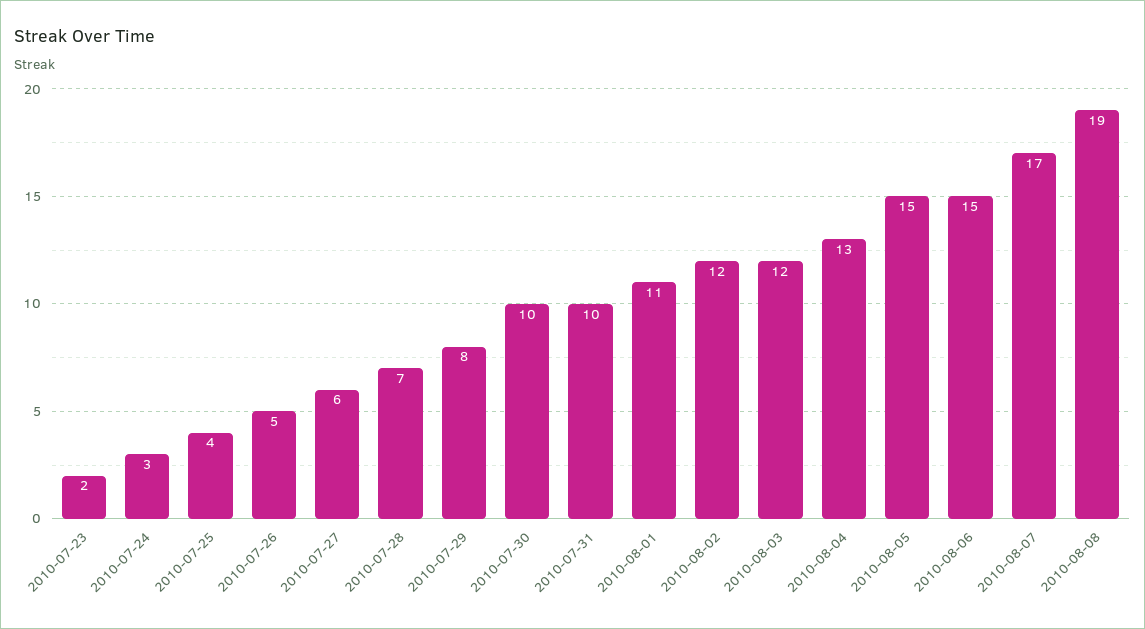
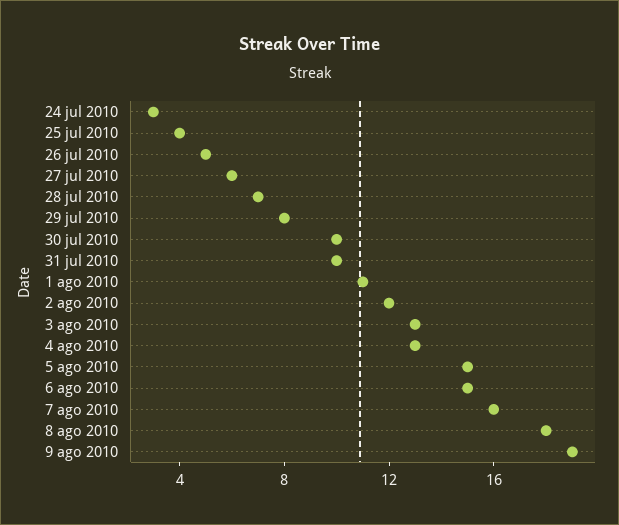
2010-07-23: 2 -> none
2010-08-03: 12 -> 13
2010-08-07: 17 -> 16
2010-08-08: 19 -> 18
9 ago 2010: none -> 19

